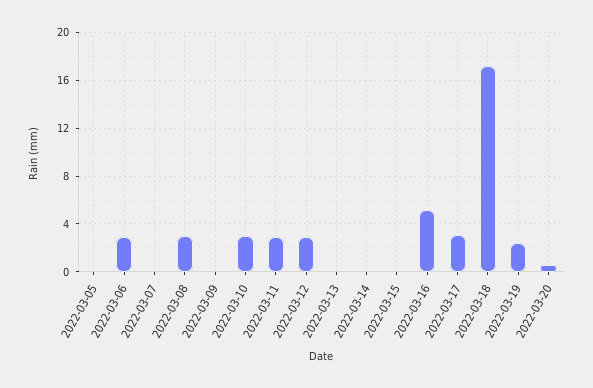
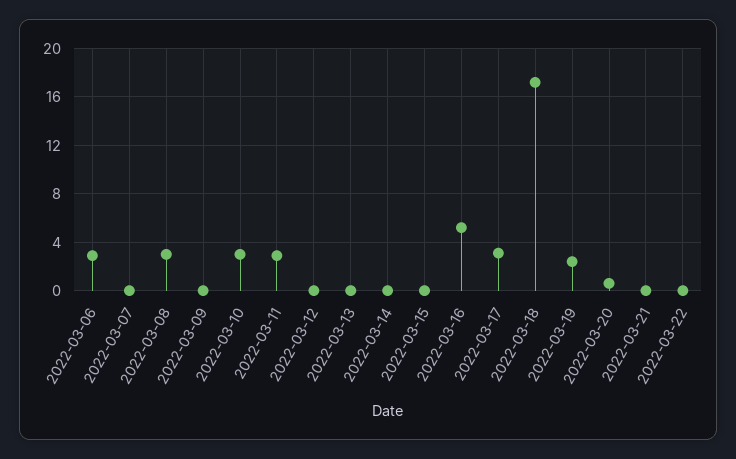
2022-03-05: 0 -> none
2022-03-12: 3 -> 0
2022-03-21: none -> 0
2022-03-22: none -> 0

